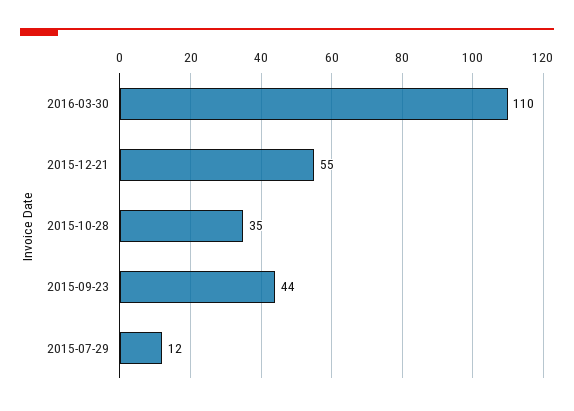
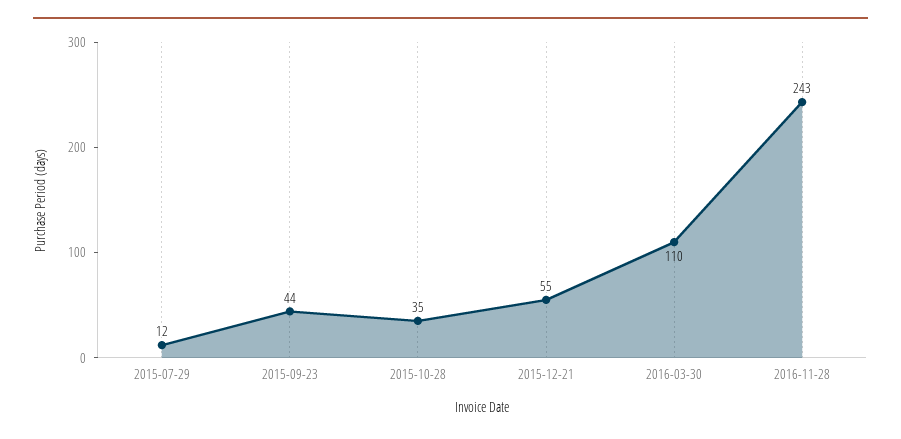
2016-11-28: none -> 243

